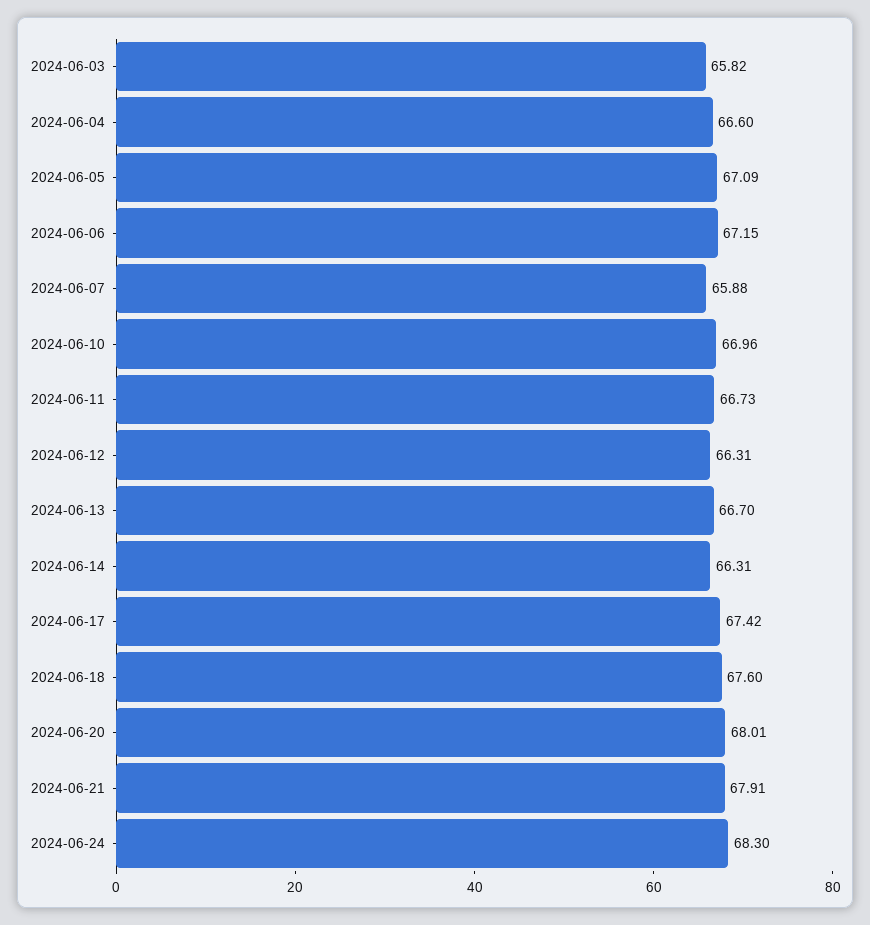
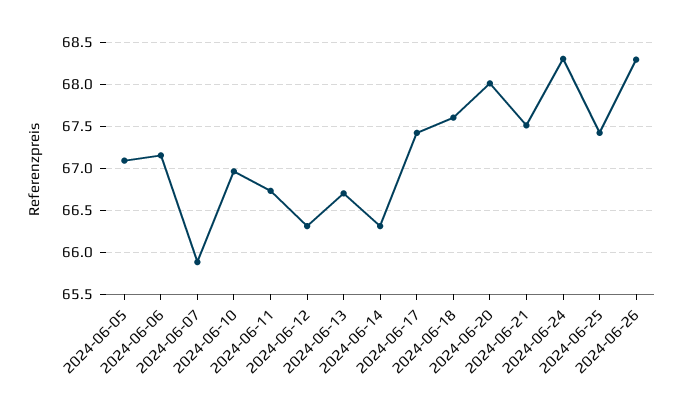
2024-06-03: 65.82 -> none
2024-06-04: 66.6 -> none
2024-06-21: 67.91 -> 67.5
2024-06-25: none -> 67.4
2024-06-26: none -> 68.3

